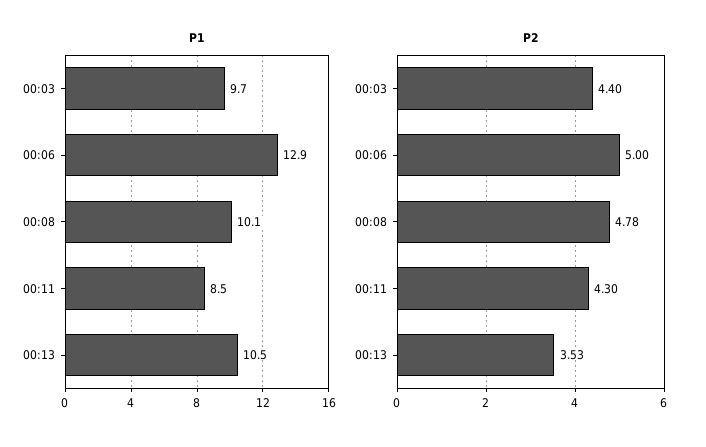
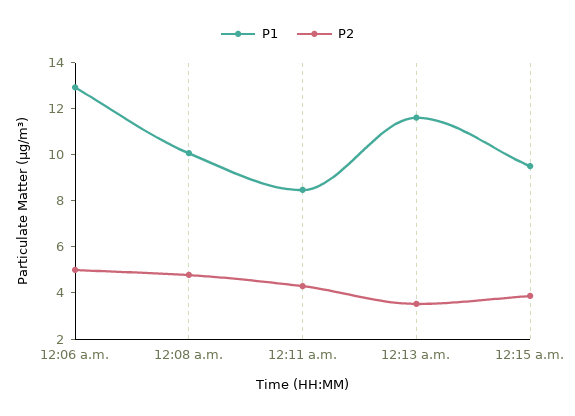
P1, 00:03: 9.7 -> none
P1, 00:13: 10.5 -> 11.5
P2, 00:03: 4.4 -> none
P1, 12:15 a.m.: none -> 9.5
P2, 12:15 a.m.: none -> 4

